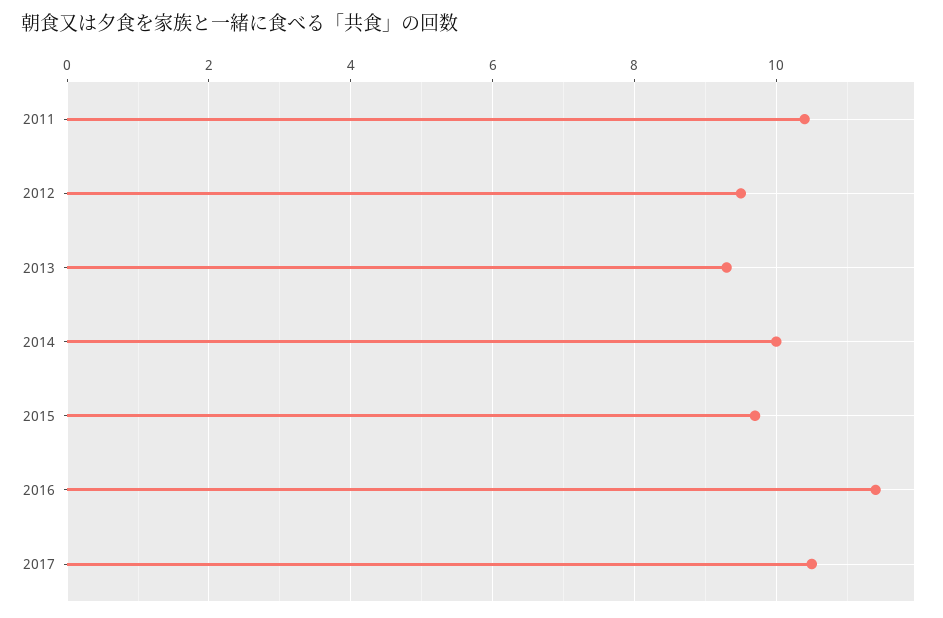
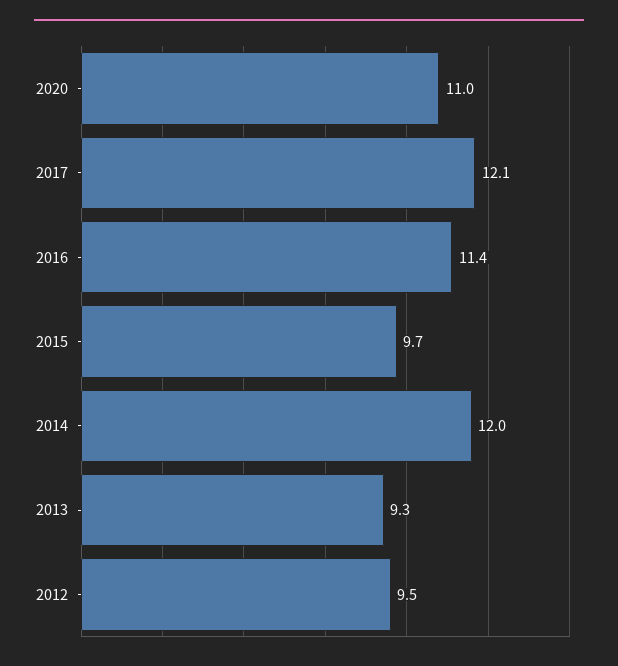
2011: 10.5 -> none
2014: 10 -> 12
2017: 10.5 -> 12.1
2020: none -> 11

